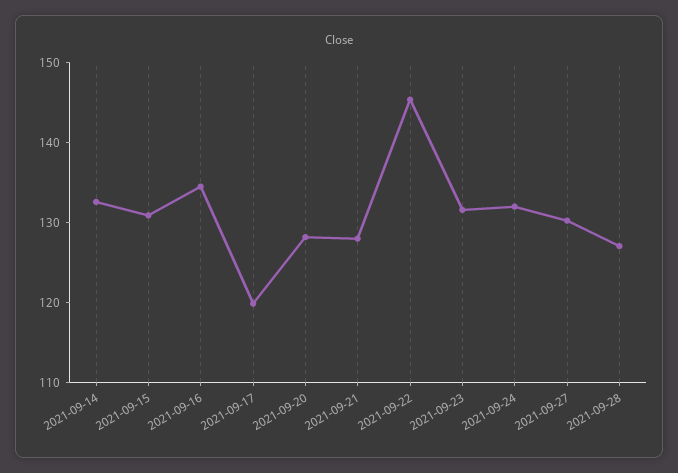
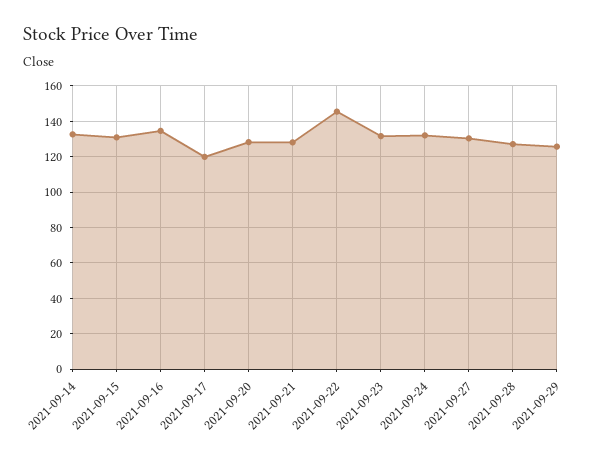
2021-09-29: none -> 125

